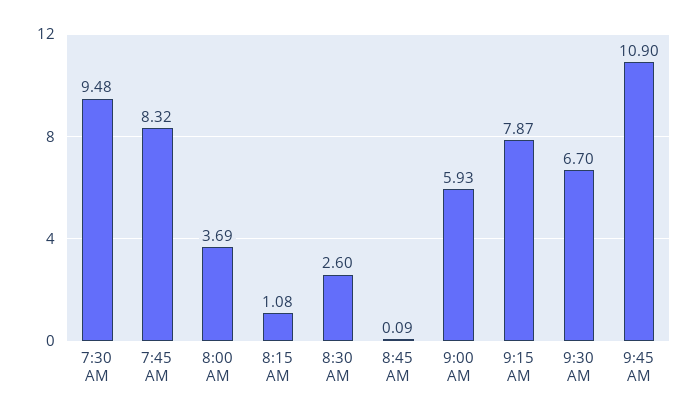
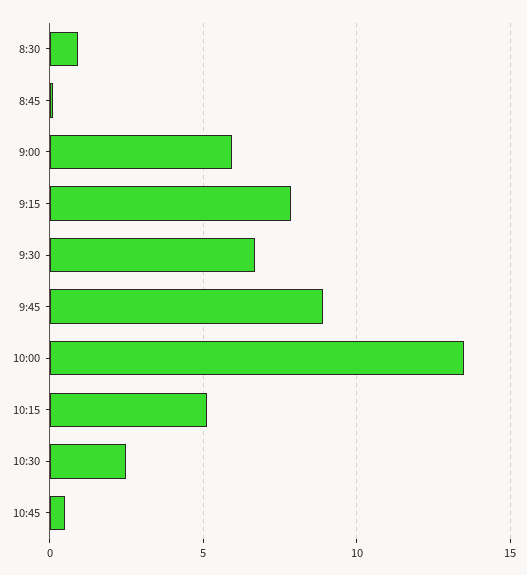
7:30 AM: 9.48 -> none
7:45 AM: 8.32 -> none
8:00 AM: 3.69 -> none
8:15 AM: 1.08 -> none
8:30 AM: 2.6 -> 1
9:45 AM: 10.9 -> 9
10:00: none -> 13.5
10:15: none -> 5
10:30: none -> 2.5
10:45: none -> 0.5

